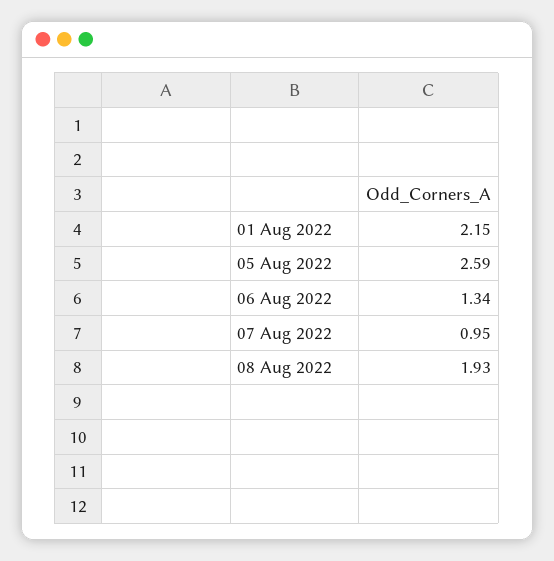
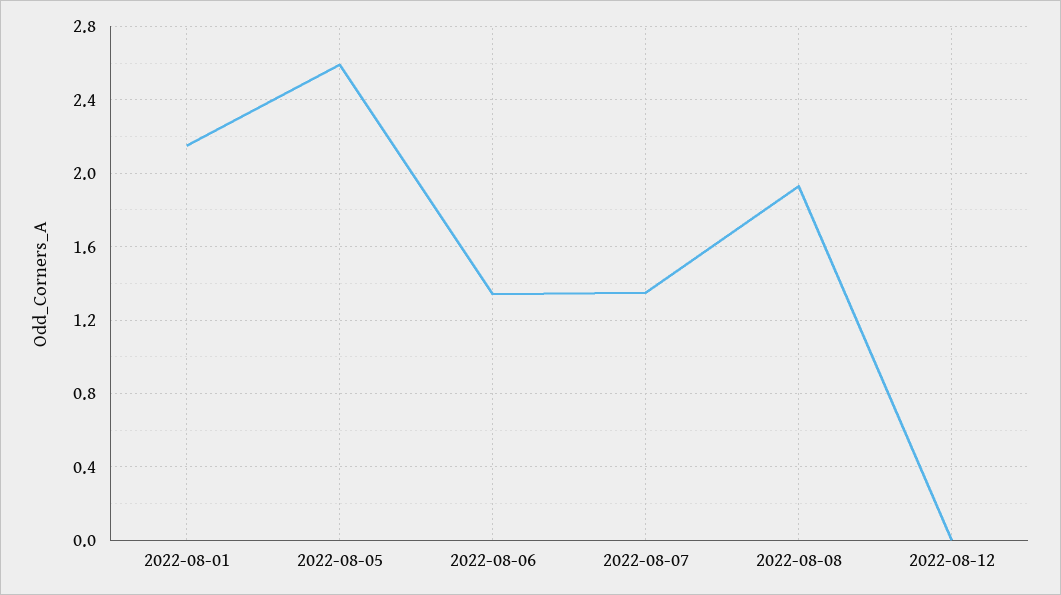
07 Aug 2022: 0.95 -> 1.35
2022-08-12: none -> 0

